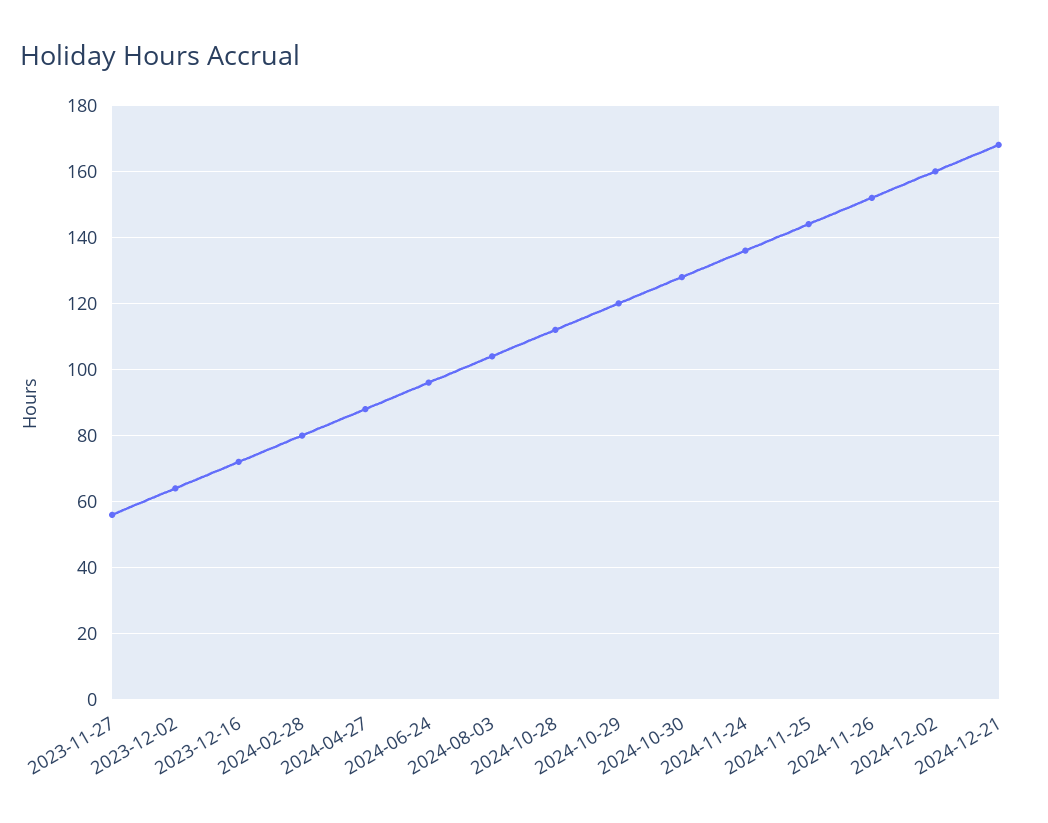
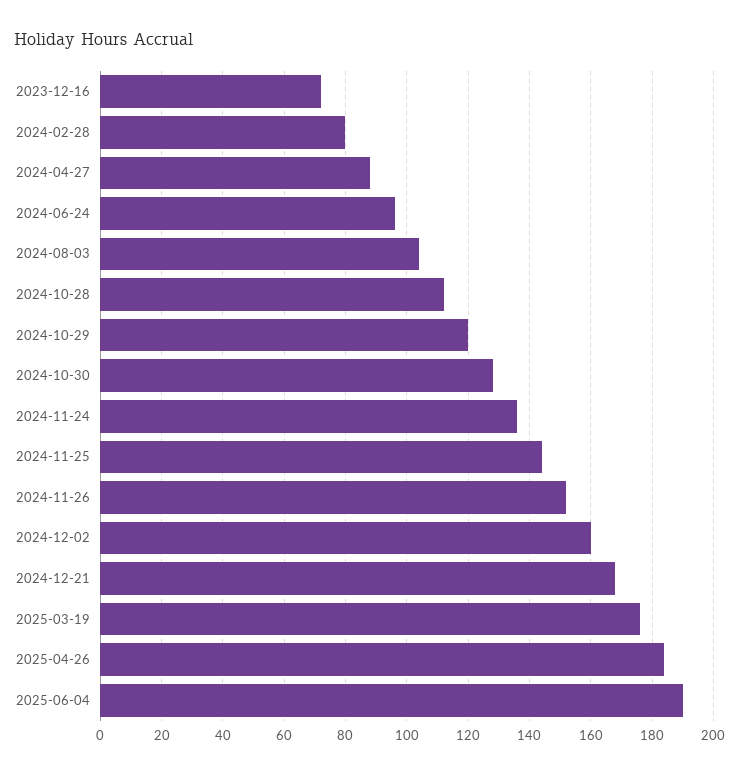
2023-11-27: 55 -> none
2023-12-02: 65 -> none
2025-03-19: none -> 175
2025-04-26: none -> 185
2025-06-04: none -> 190

